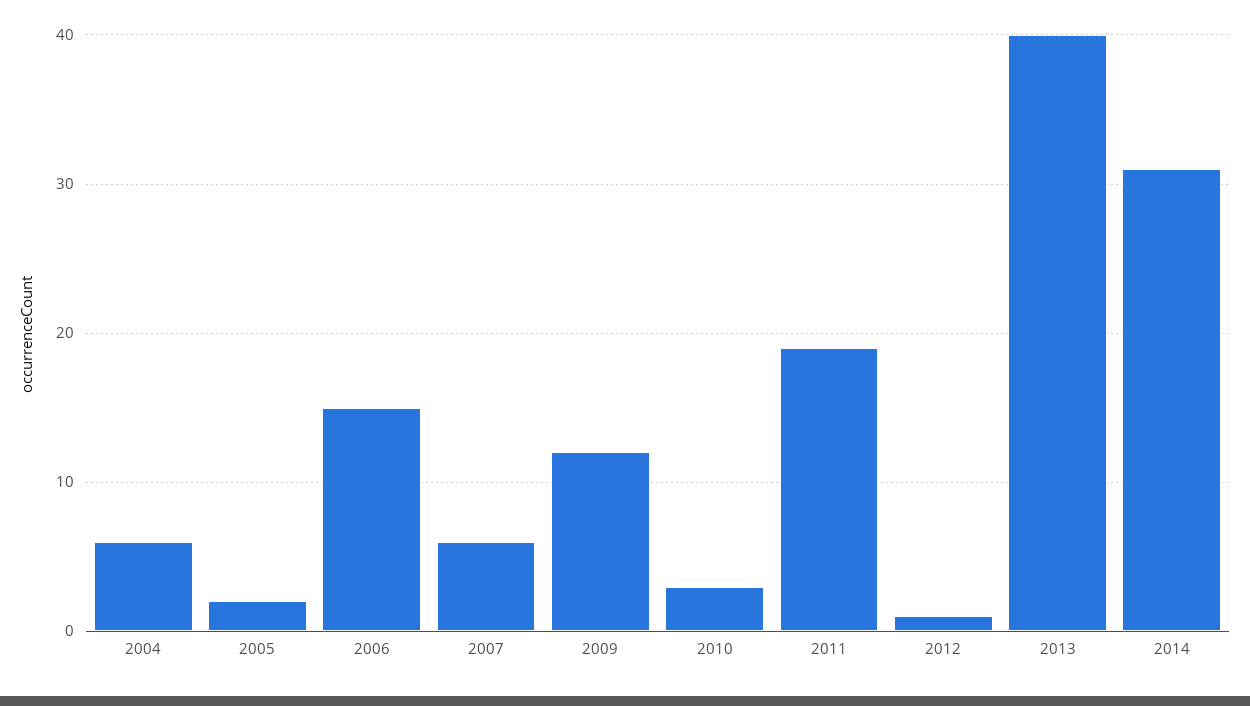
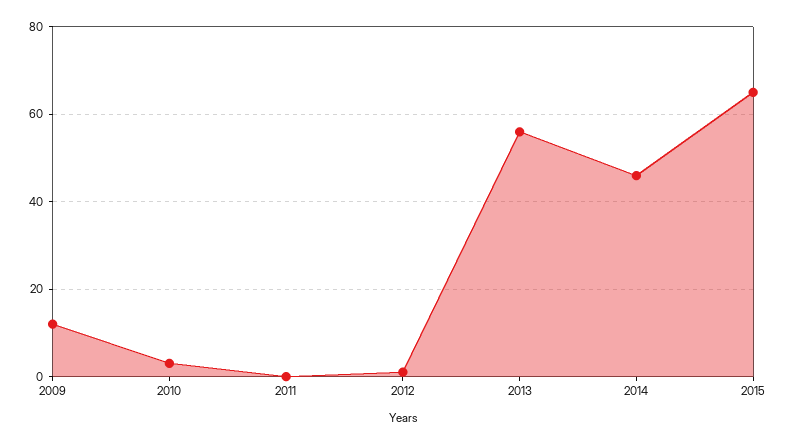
2004: 6 -> none
2005: 2 -> none
2006: 15 -> none
2007: 6 -> none
2011: 19 -> 0
2013: 40 -> 55
2014: 31 -> 45
2015: none -> 65

